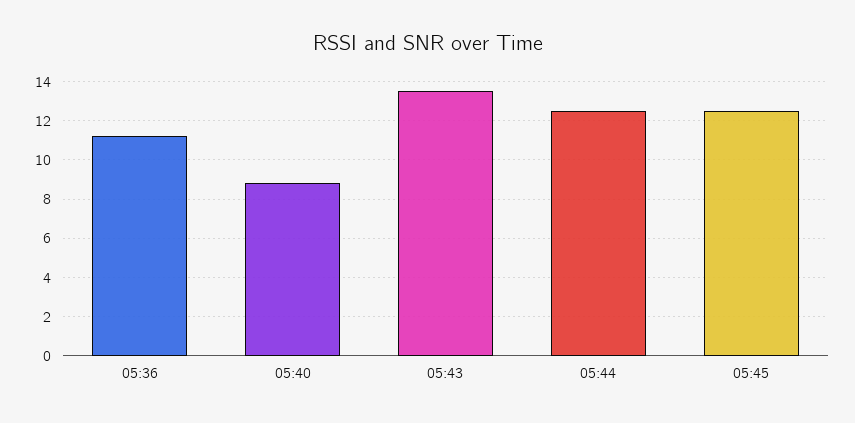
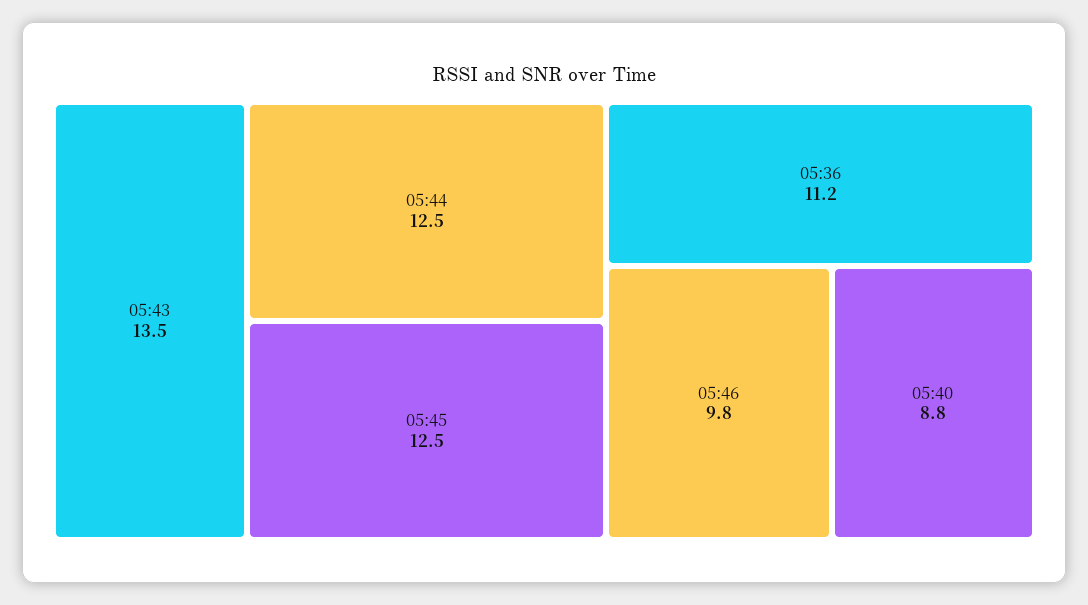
05:46: none -> 9.8

